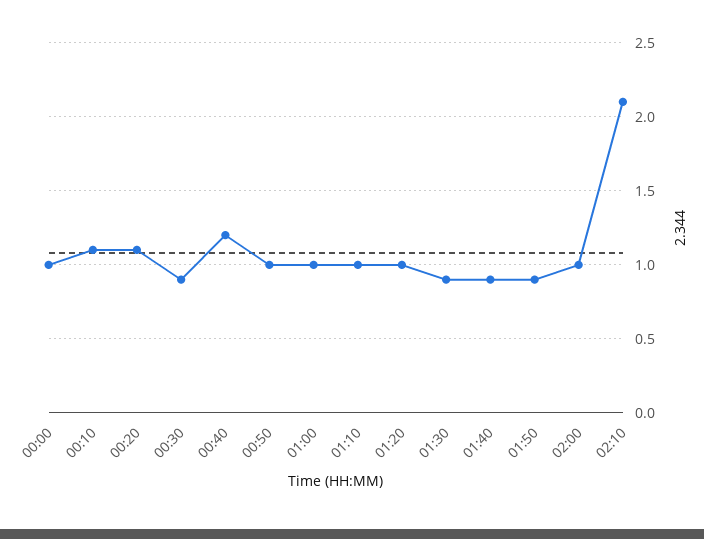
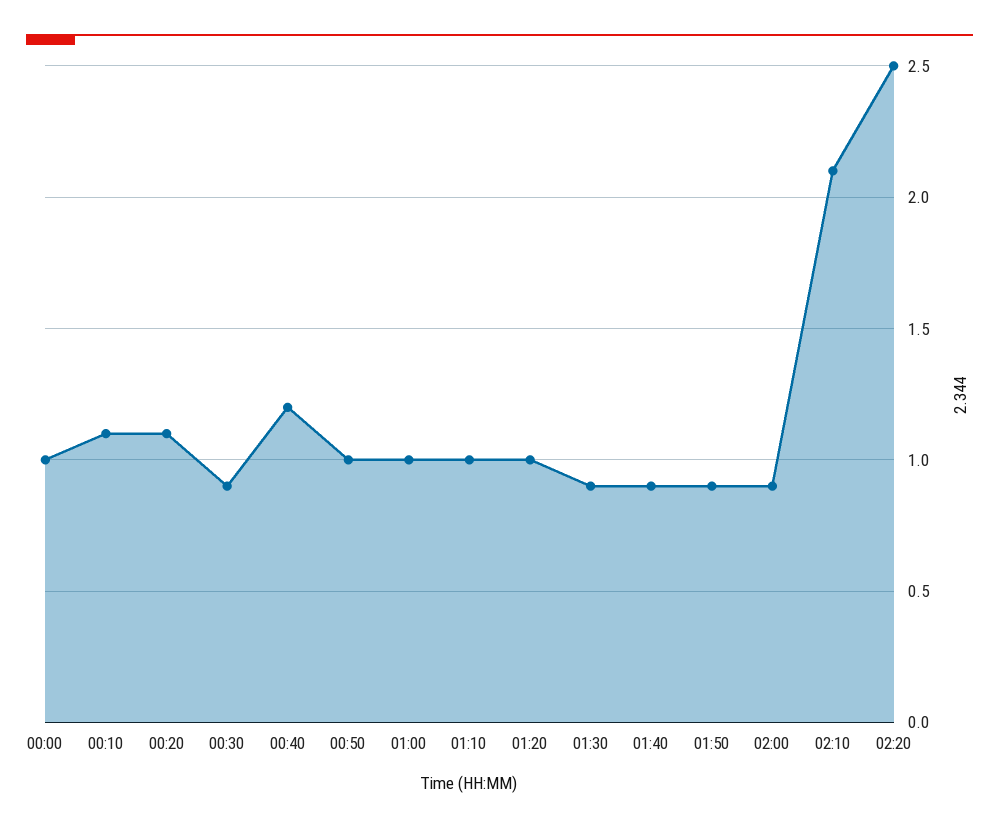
02:00: 1 -> 0.9
02:20: none -> 2.5

